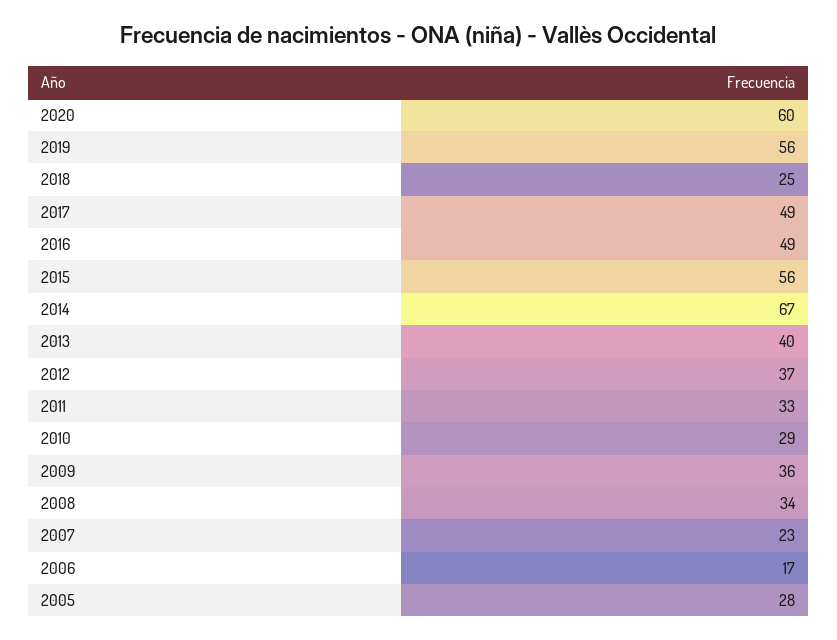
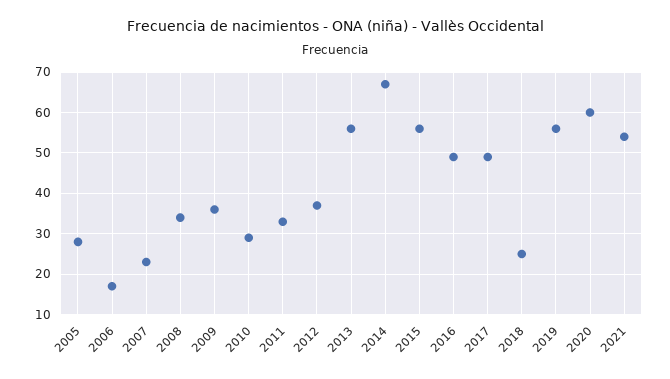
2013: 40 -> 55
2021: none -> 55

